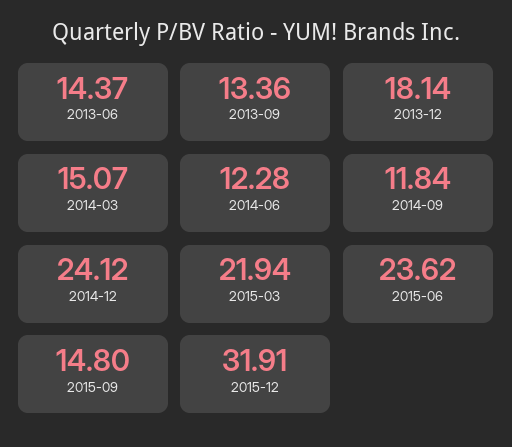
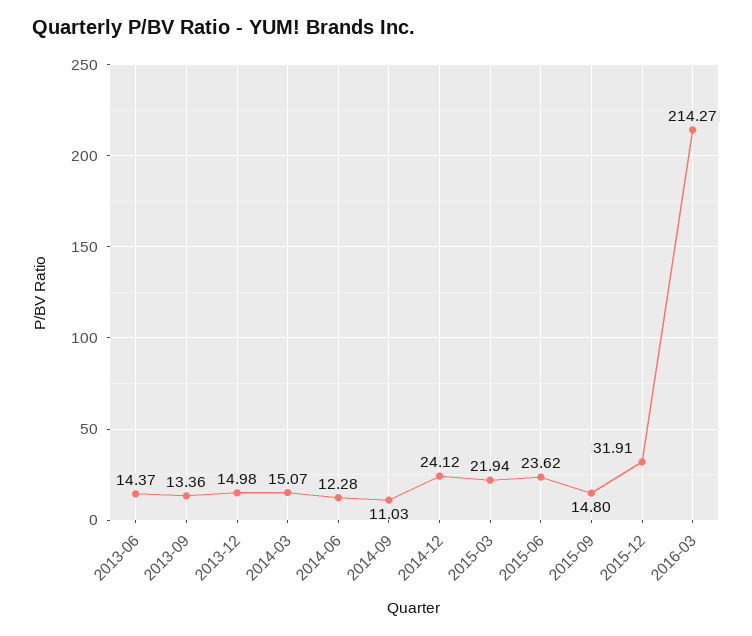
2013-12: 18.14 -> 14.98
2014-09: 11.84 -> 11.03
2016-03: none -> 214.27

